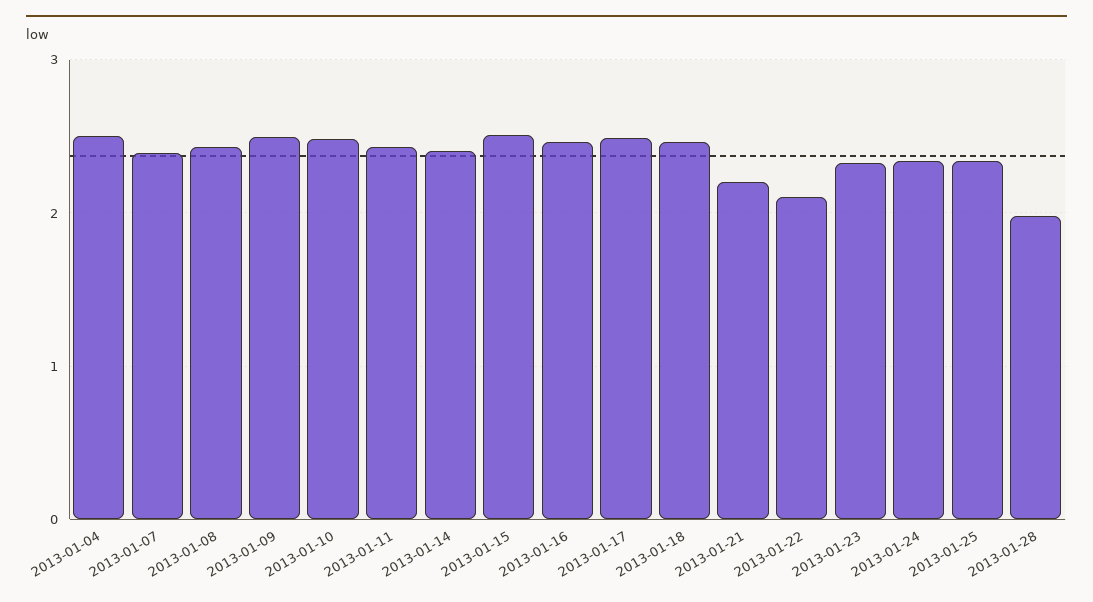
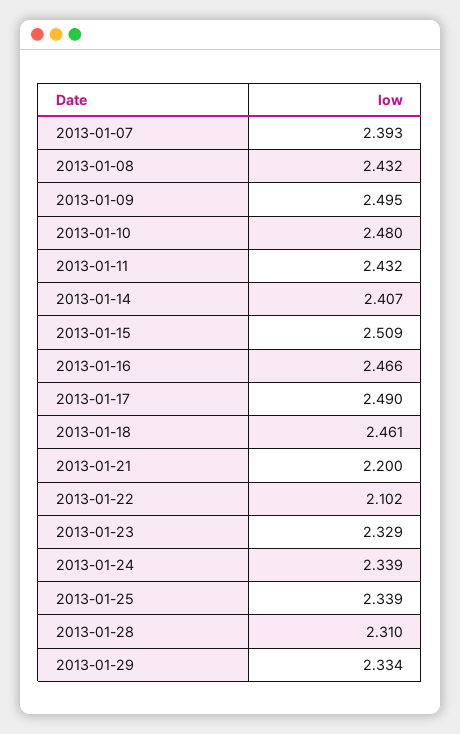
2013-01-04: 2.5 -> none
2013-01-28: 2 -> 2.31
2013-01-29: none -> 2.334

